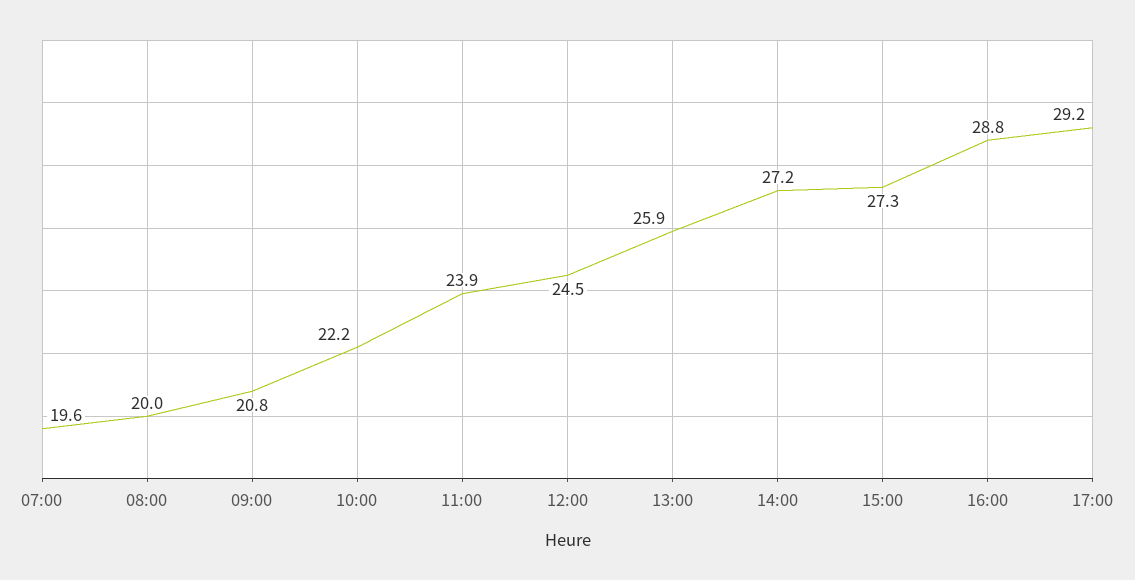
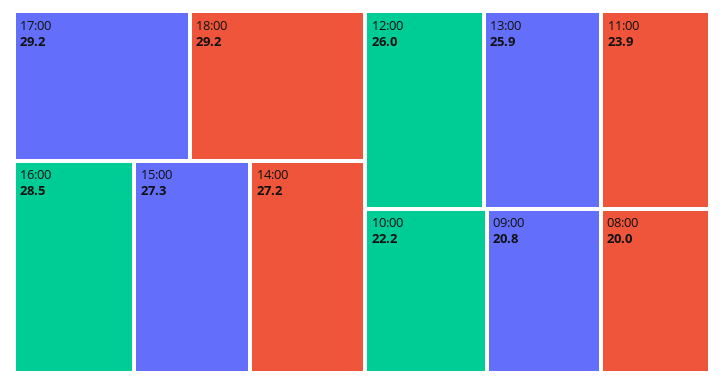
07:00: 19.6 -> none
12:00: 24.5 -> 26
16:00: 28.8 -> 28.5
18:00: none -> 29.2

